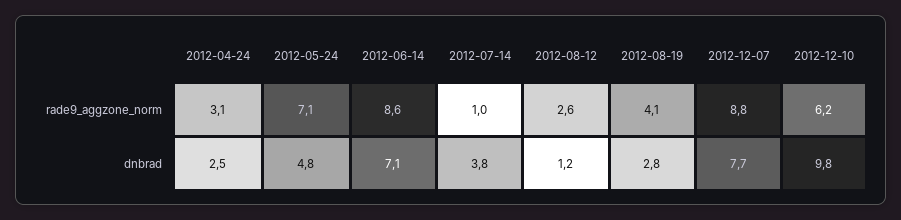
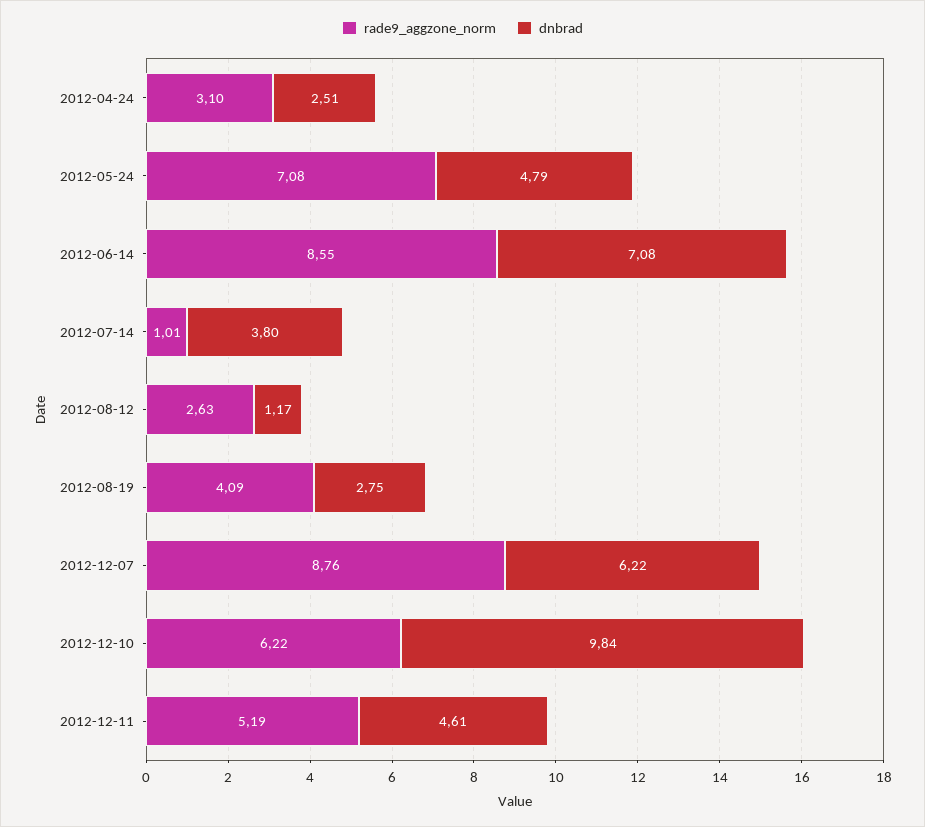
dnbrad, 2012-12-07: 7.7 -> 6.22
rade9_aggzone_norm, 2012-12-11: none -> 5.19
dnbrad, 2012-12-11: none -> 4.61

